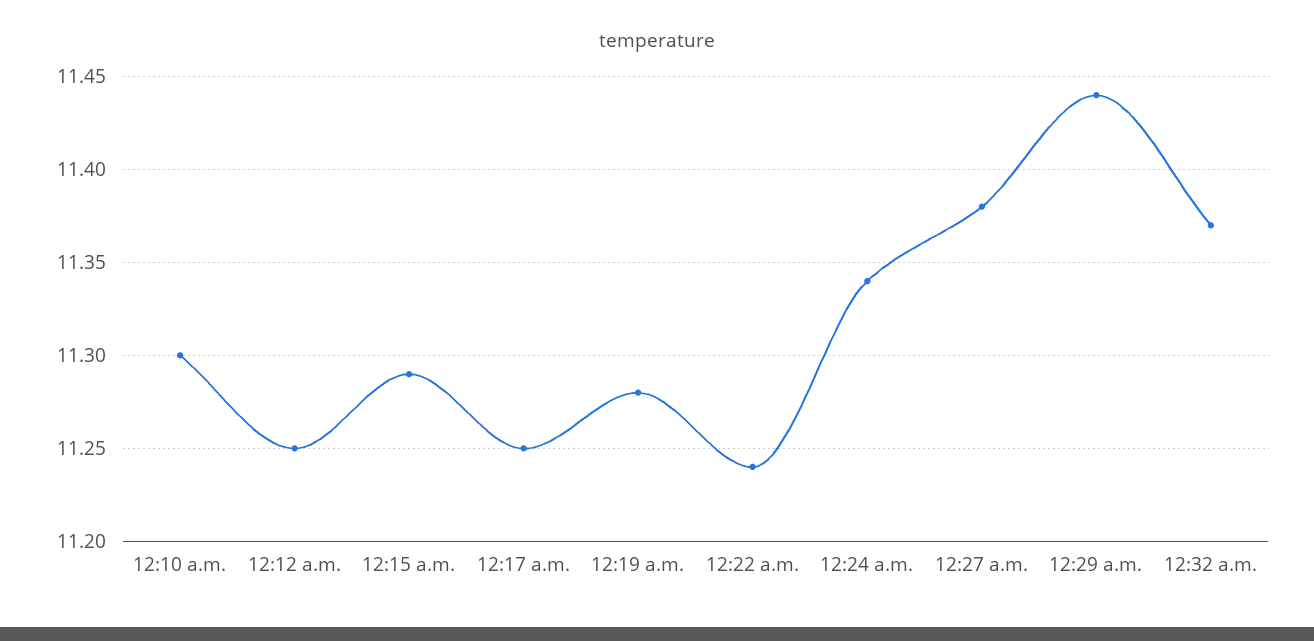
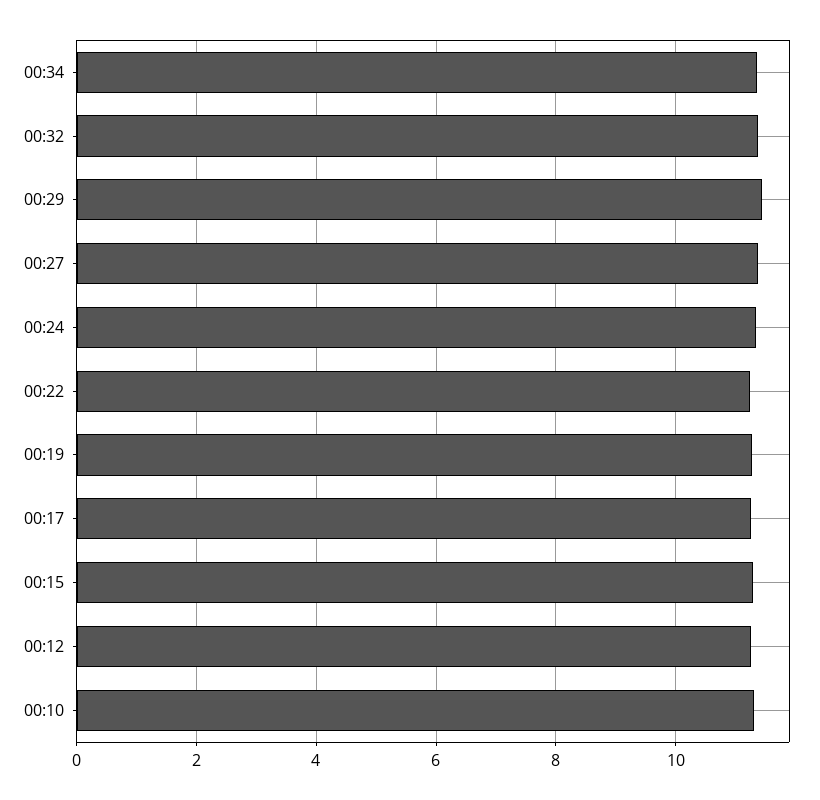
00:34: none -> 11.4

